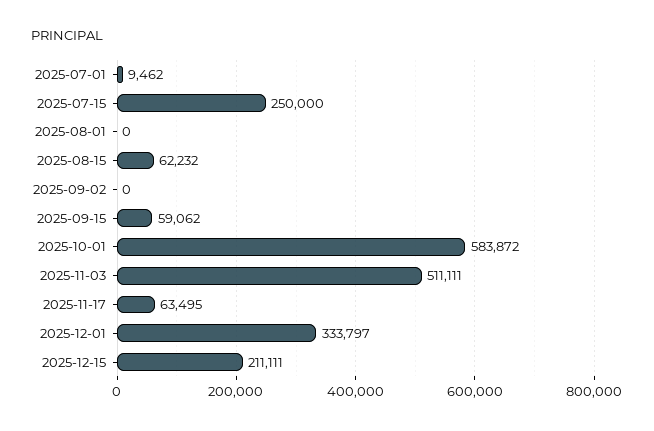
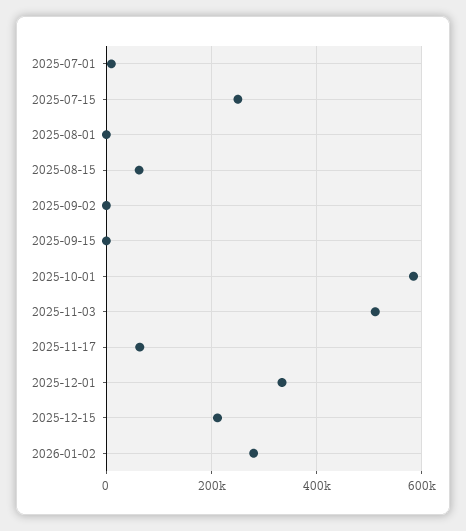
2025-09-15: 59062 -> 0
2026-01-02: none -> 280000

